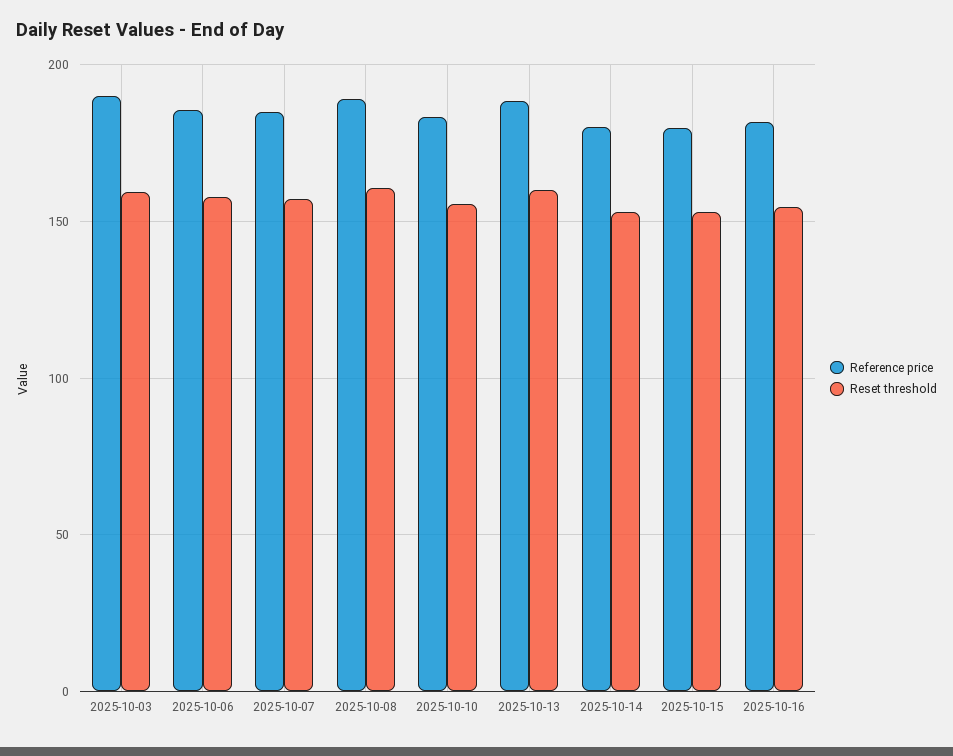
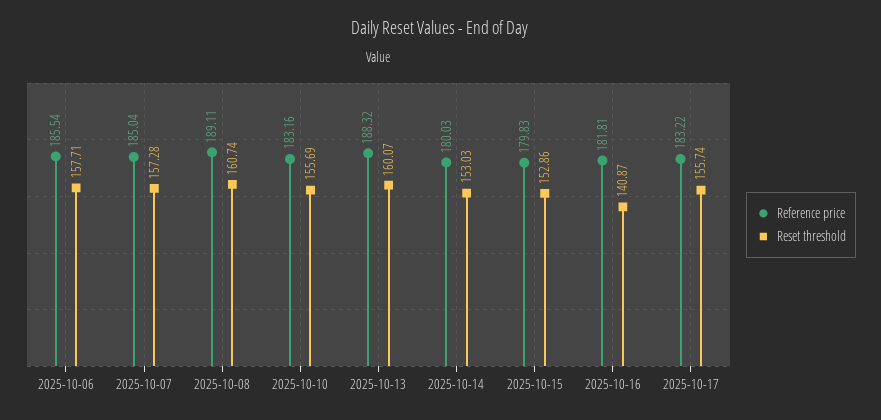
Reference price, 2025-10-03: 190 -> none
Reset threshold, 2025-10-03: 160 -> none
Reset threshold, 2025-10-16: 155 -> 140.87
Reference price, 2025-10-17: none -> 183.22
Reset threshold, 2025-10-17: none -> 155.74

